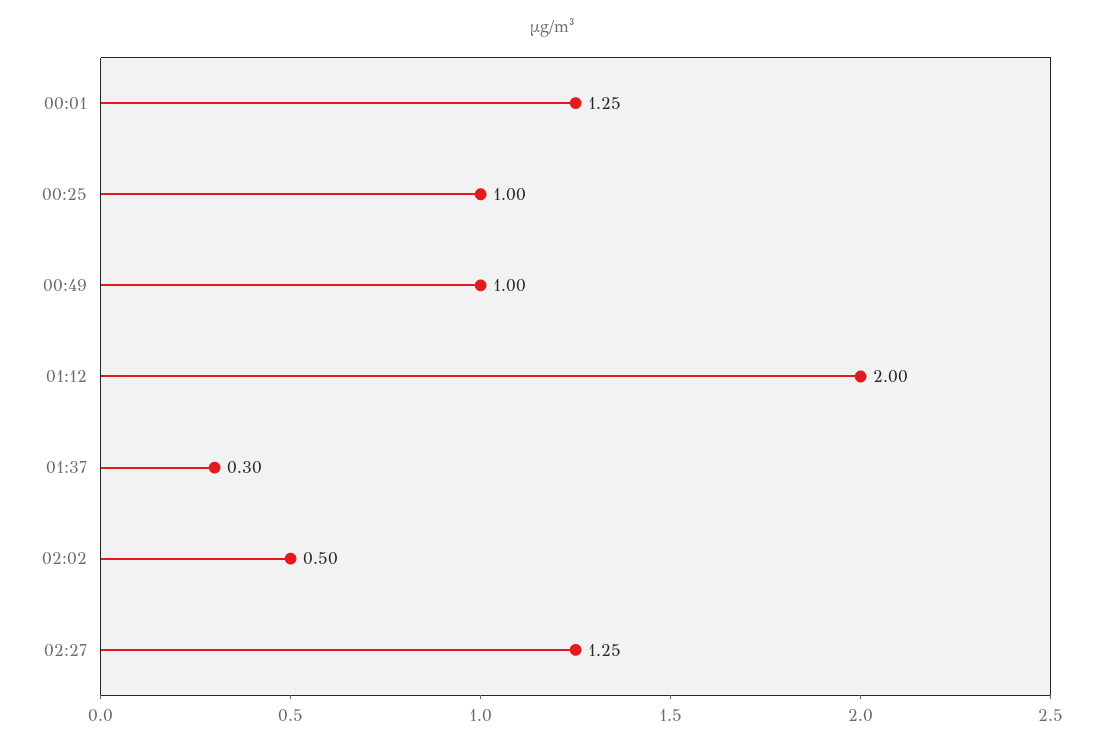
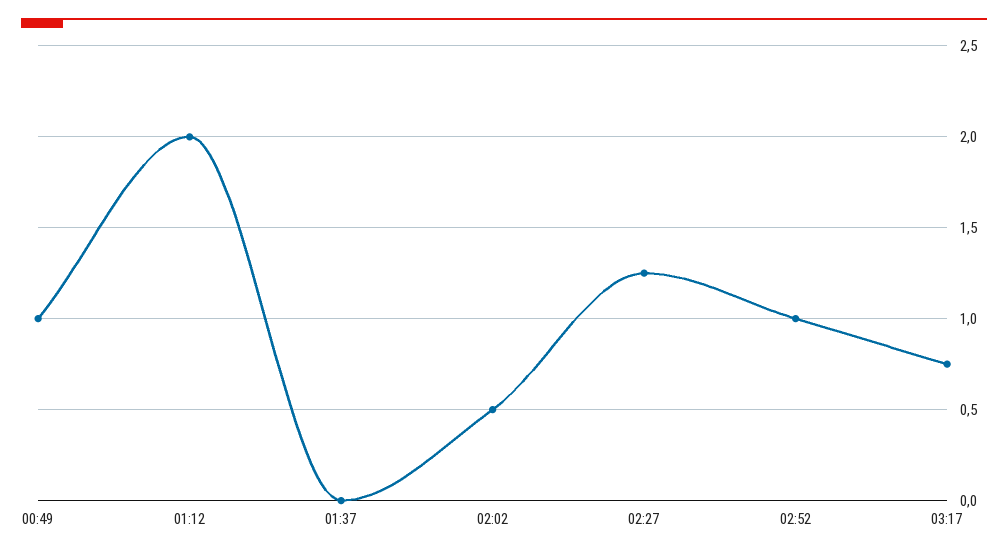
00:01: 1.25 -> none
00:25: 1 -> none
01:37: 0.3 -> 0
02:52: none -> 1
03:17: none -> 0.75

